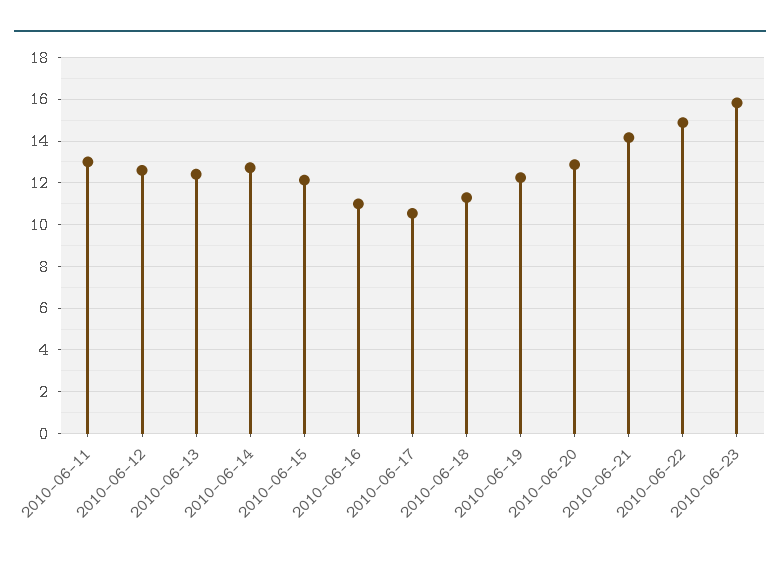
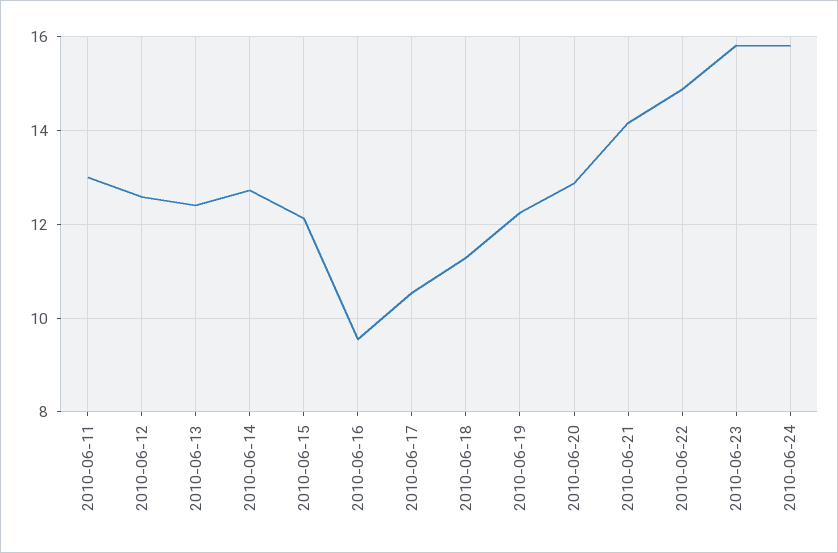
2010-06-16: 11 -> 9.6
2010-06-24: none -> 15.8

